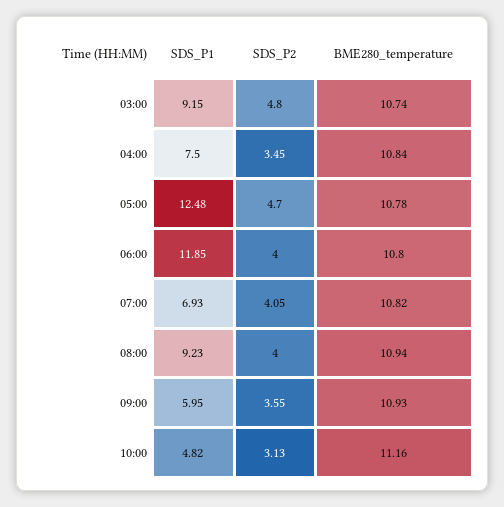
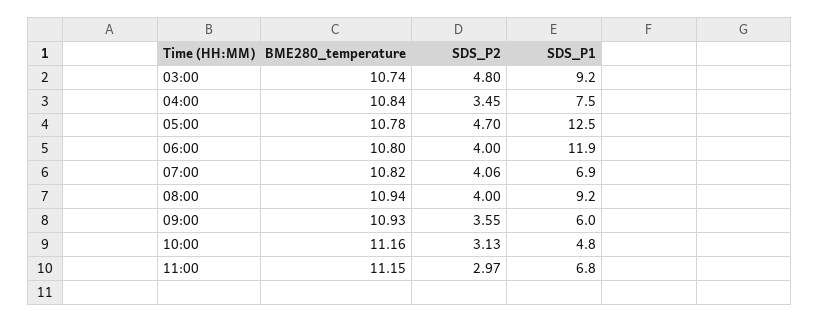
SDS_P2, 07:00: 4.05 -> 4.06
BME280_temperature, 11:00: none -> 11.15
SDS_P2, 11:00: none -> 2.97
SDS_P1, 11:00: none -> 6.8

